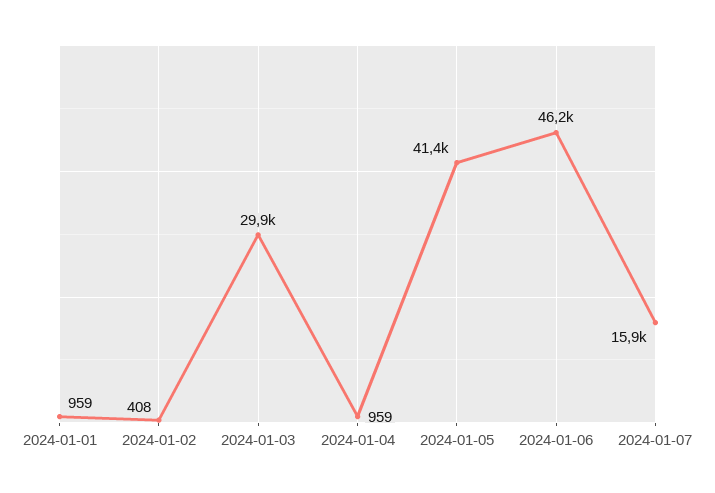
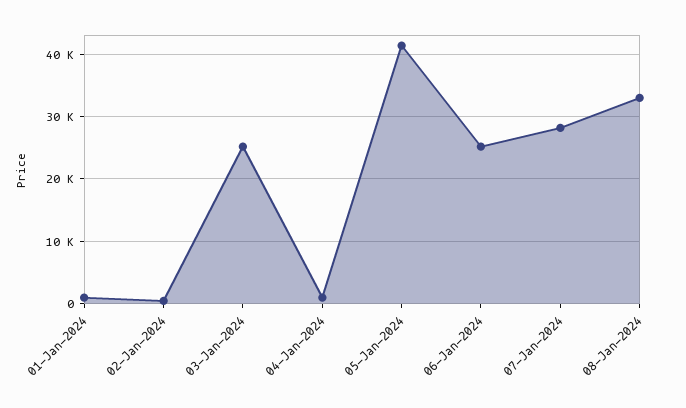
2024-01-03: 29900 -> 25000
2024-01-06: 46200 -> 25000
2024-01-07: 15900 -> 28000
08-Jan-2024: none -> 33000

